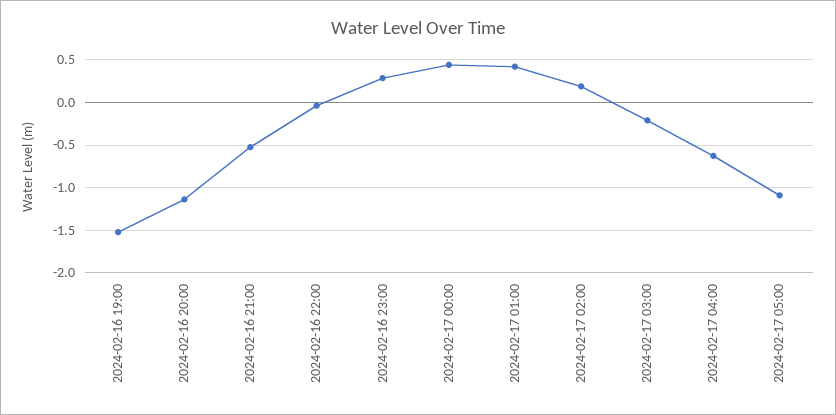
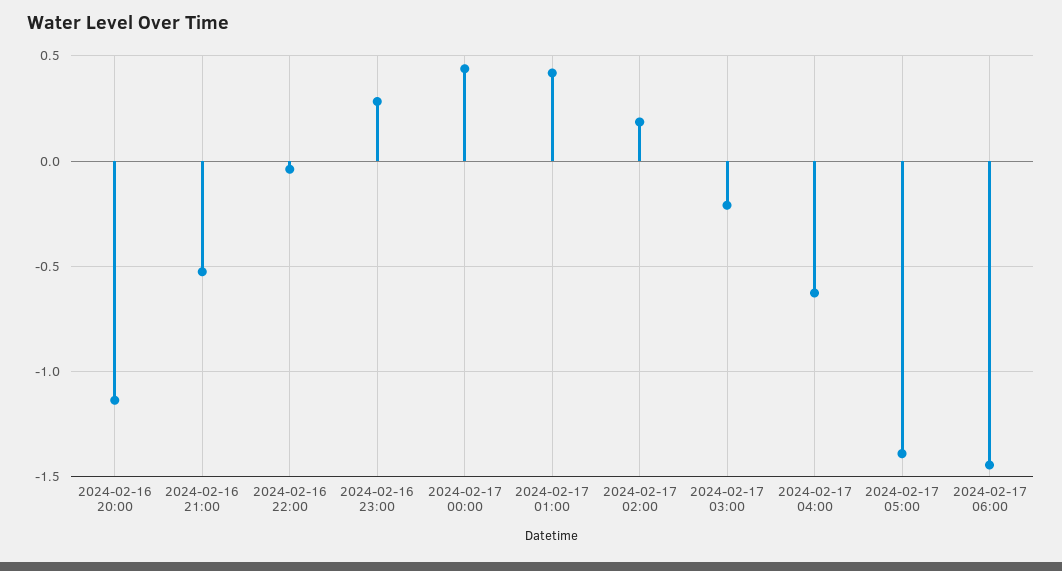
2024-02-16 19:00: -1.5 -> none
2024-02-17 05:00: -1.1 -> -1.4
2024-02-17 06:00: none -> -1.45

